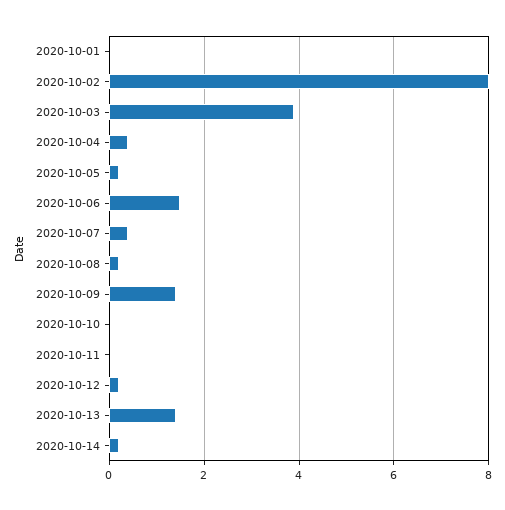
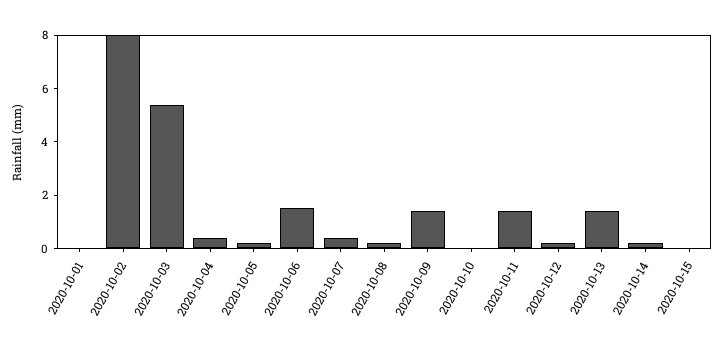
2020-10-03: 4 -> 5.5
2020-10-11: 0 -> 1.5
2020-10-15: none -> 0

